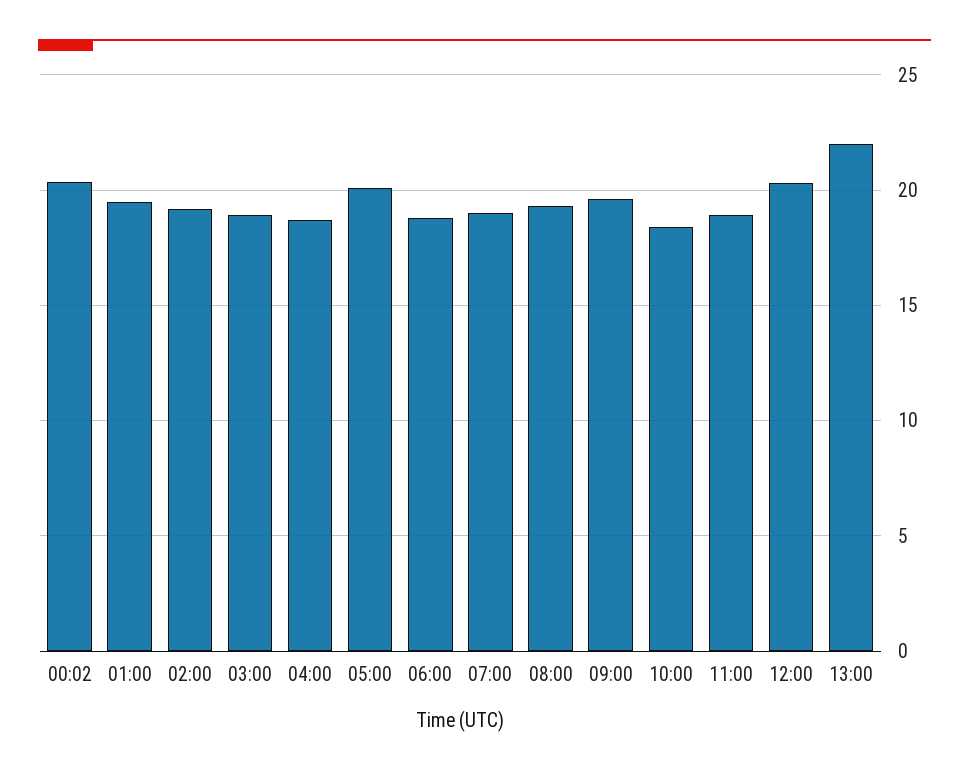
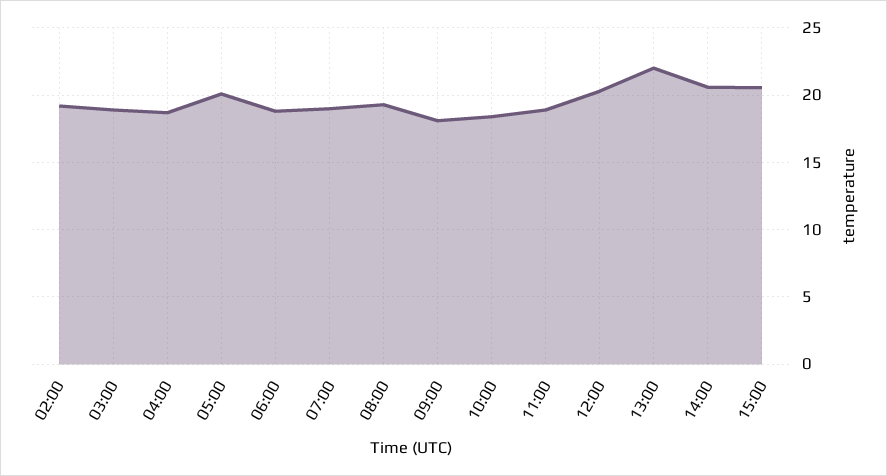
00:02: 20.5 -> none
01:00: 19.5 -> none
09:00: 19.5 -> 18
14:00: none -> 20.5
15:00: none -> 20.5

